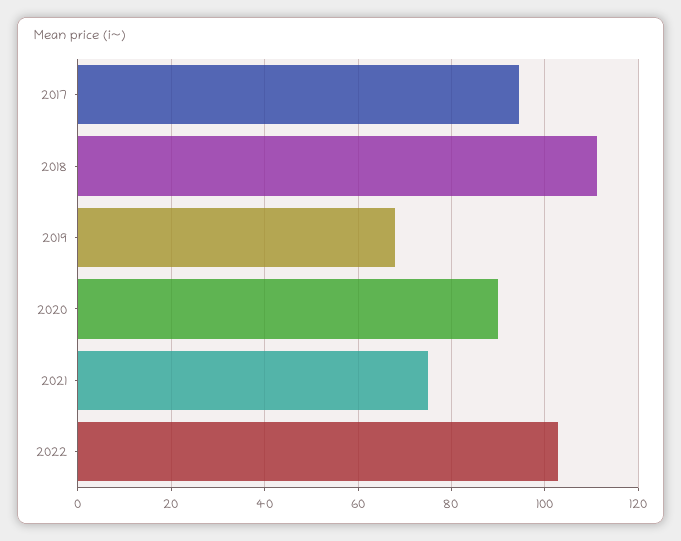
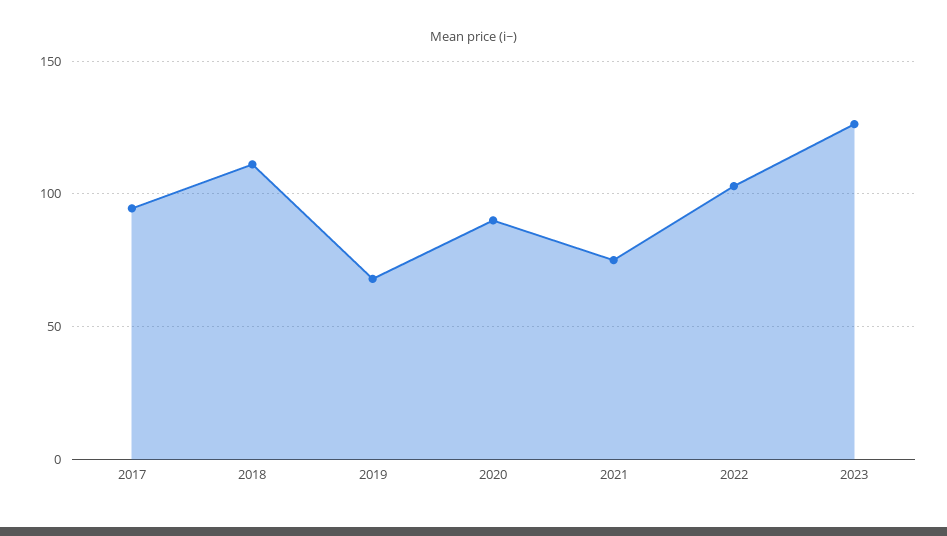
2023: none -> 125

